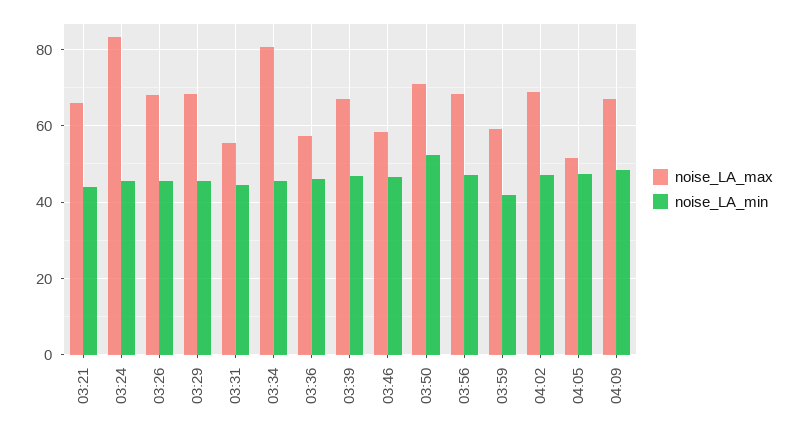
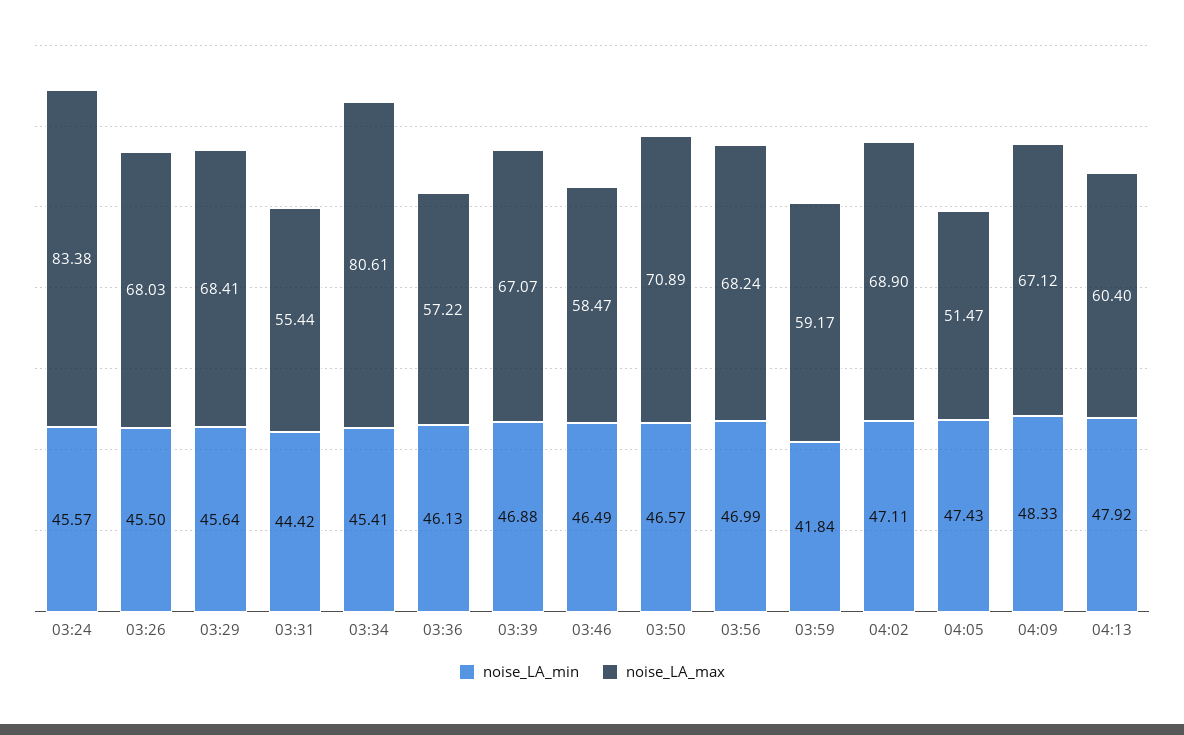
noise_LA_max, 03:21: 66 -> none
noise_LA_min, 03:21: 44 -> none
noise_LA_min, 03:50: 52 -> 46.57
noise_LA_min, 04:13: none -> 47.92
noise_LA_max, 04:13: none -> 60.4

